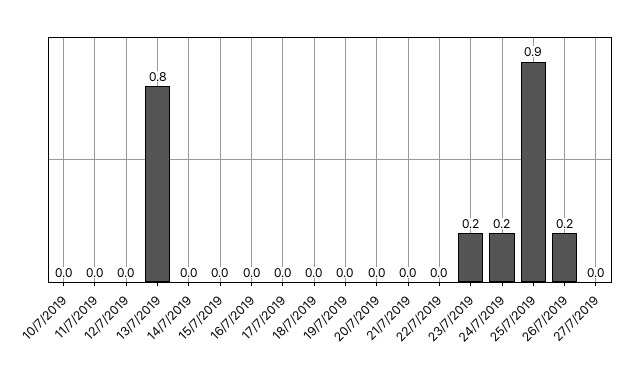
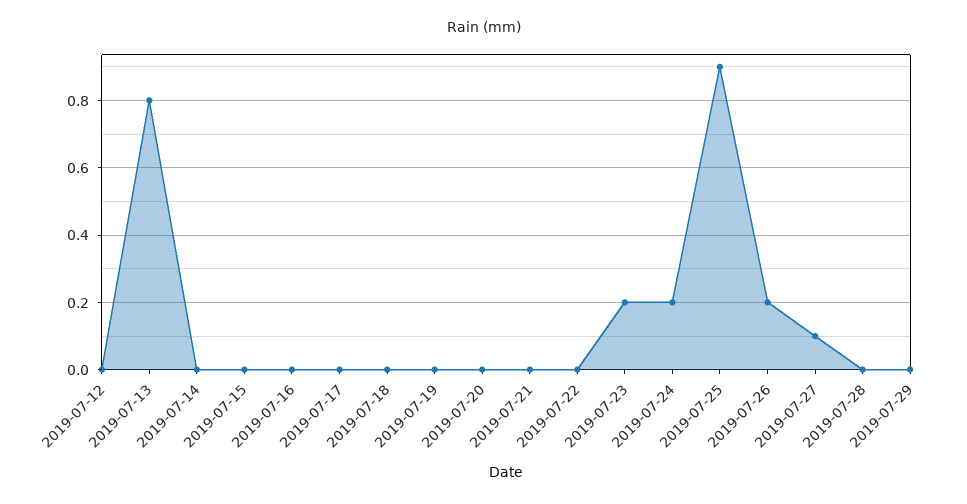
10/7/2019: 0 -> none
11/7/2019: 0 -> none
27/7/2019: 0 -> 0.1
2019-07-28: none -> 0
2019-07-29: none -> 0

